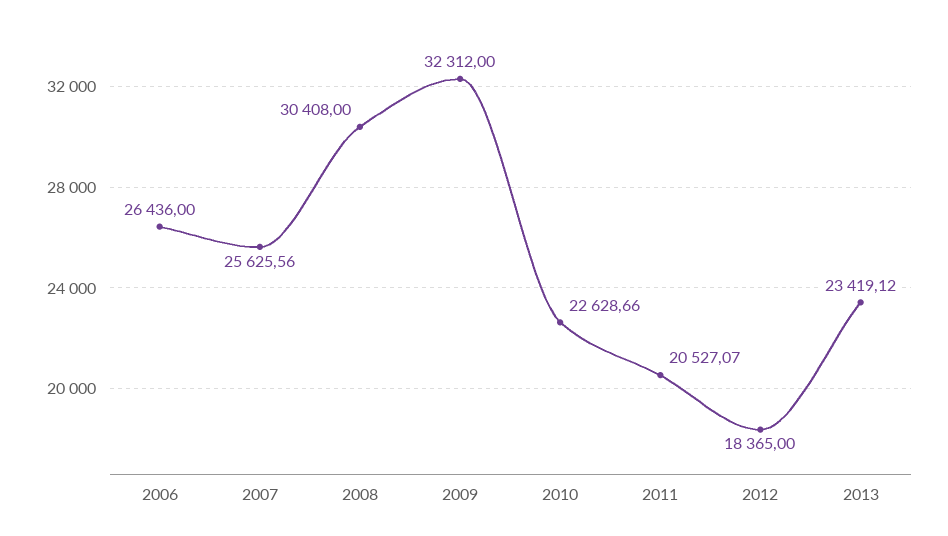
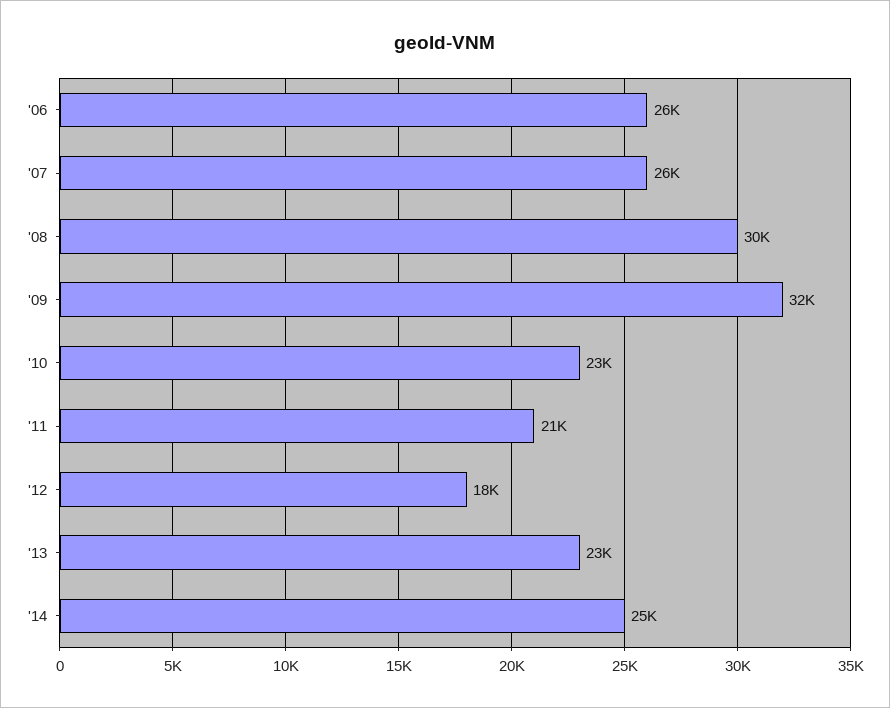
'14: none -> 25000

